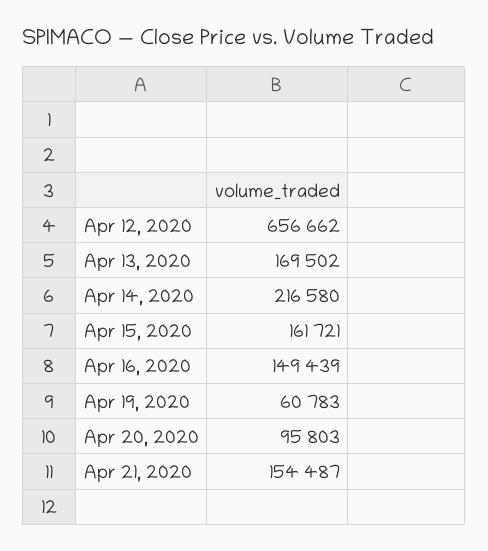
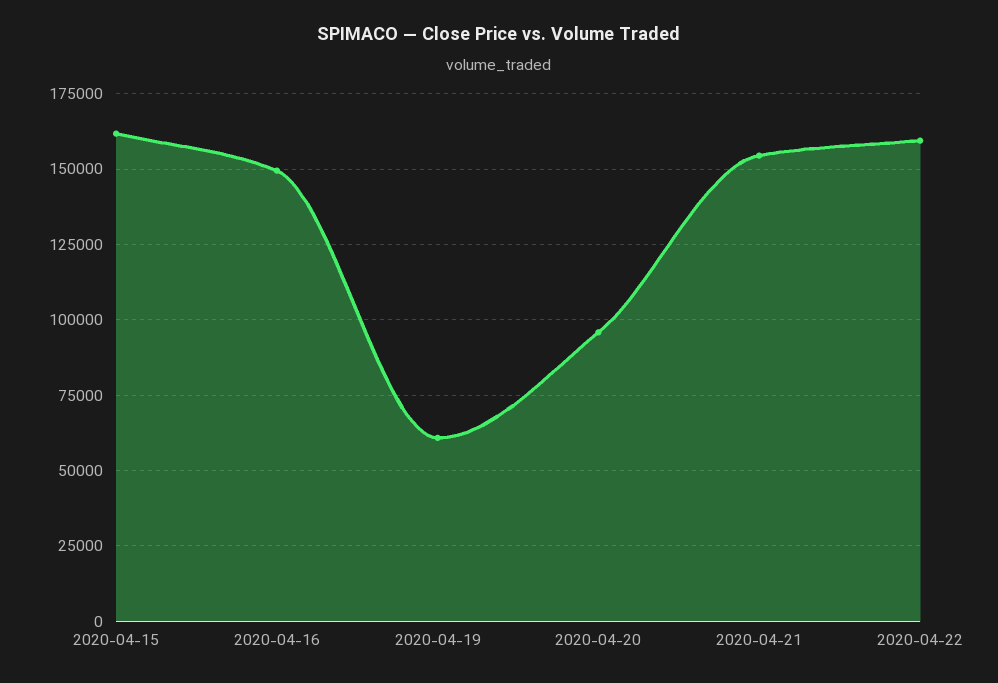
Apr 12, 2020: 656662 -> none
Apr 13, 2020: 169502 -> none
Apr 14, 2020: 216580 -> none
2020-04-22: none -> 160000

